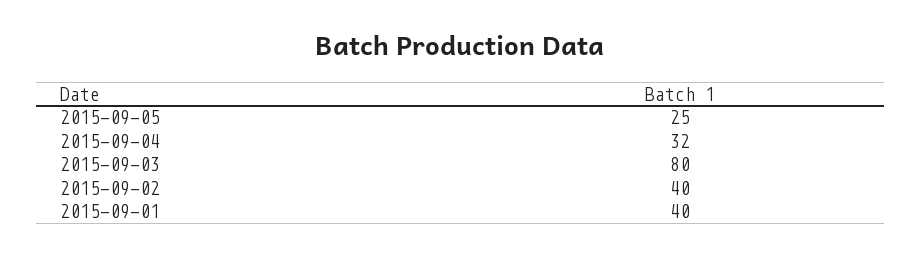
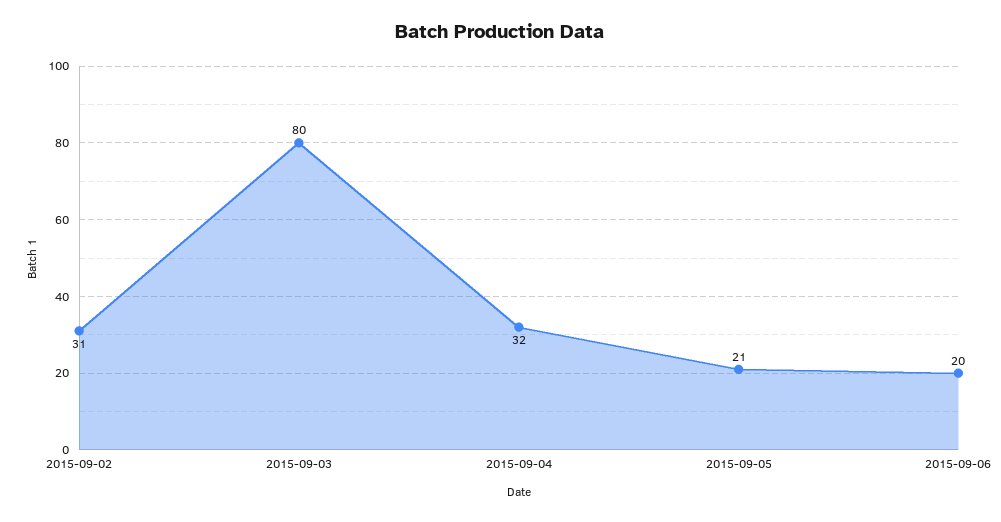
2015-09-05: 25 -> 21
2015-09-02: 40 -> 31
2015-09-01: 40 -> none
2015-09-06: none -> 20

